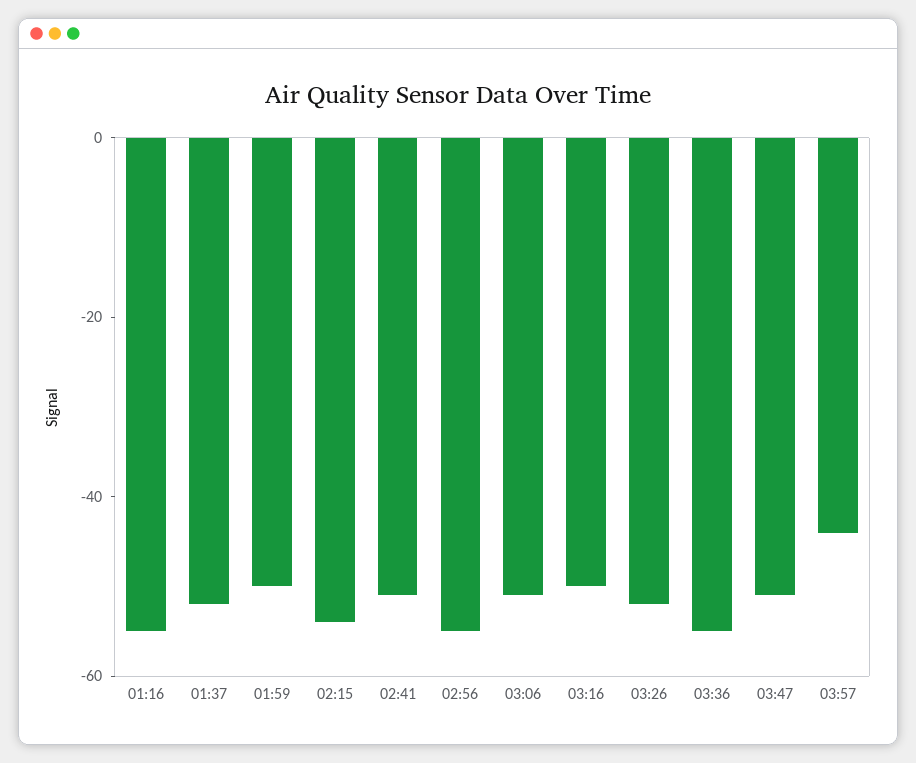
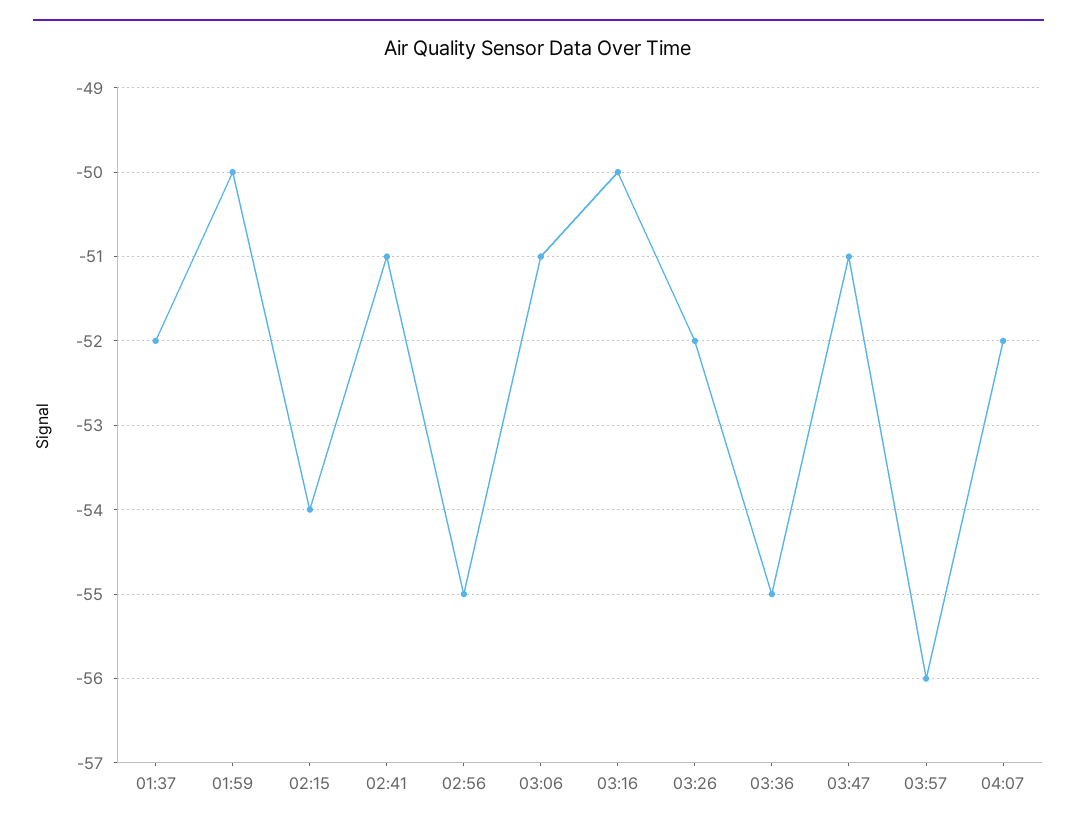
01:16: -55 -> none
03:57: -45 -> -56
04:07: none -> -52

